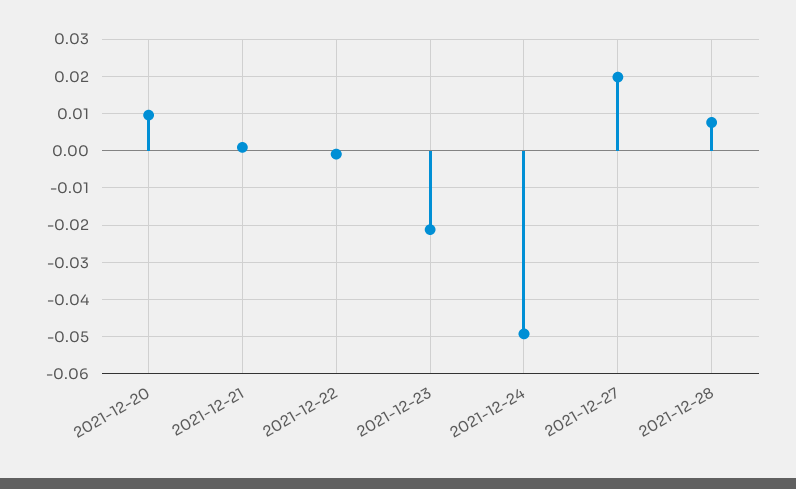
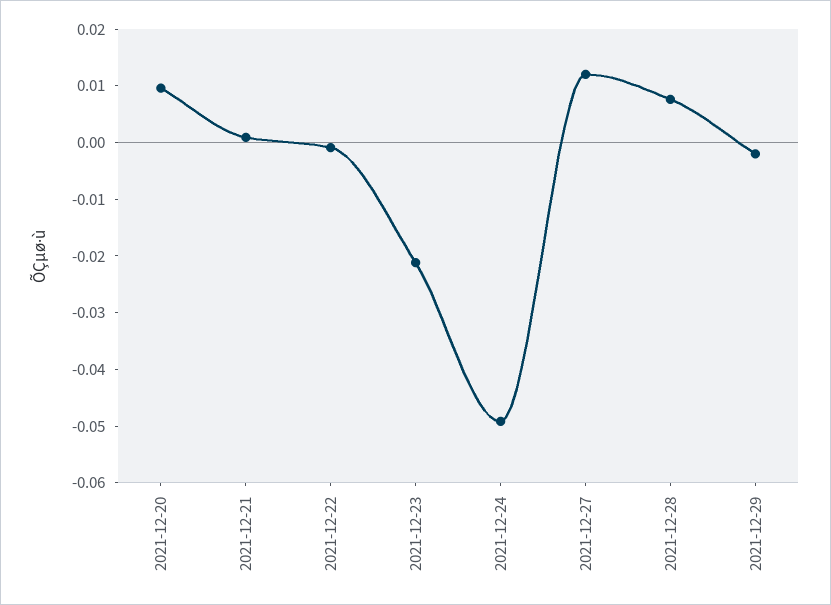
2021-12-27: 0.02 -> 0.012
2021-12-29: none -> -0.002

